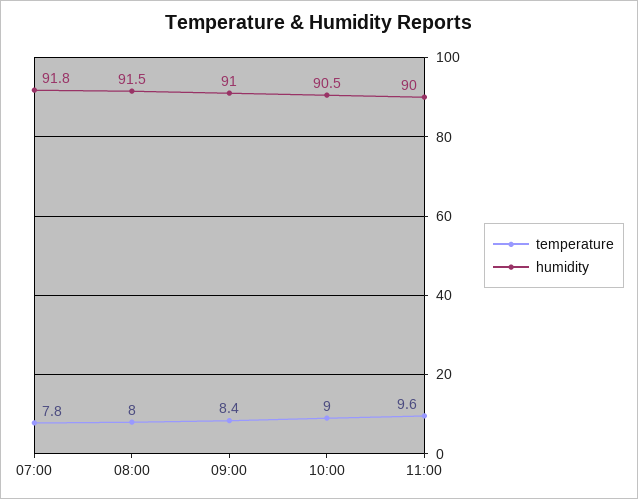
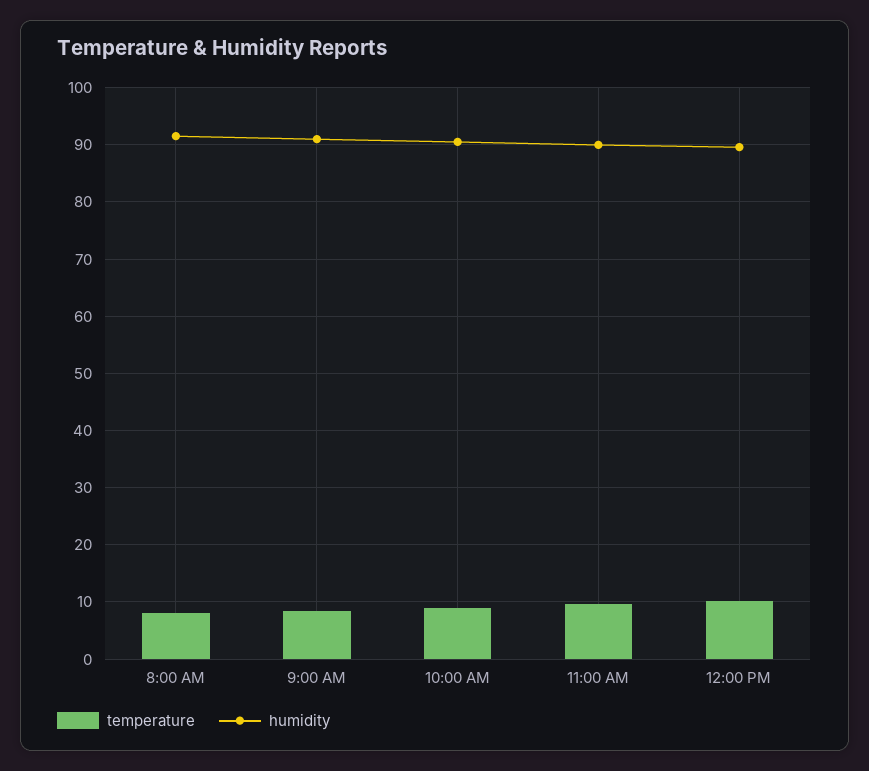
temperature, 07:00: 7.8 -> none
humidity, 07:00: 91.8 -> none
temperature, 12:00 PM: none -> 10
humidity, 12:00 PM: none -> 90

